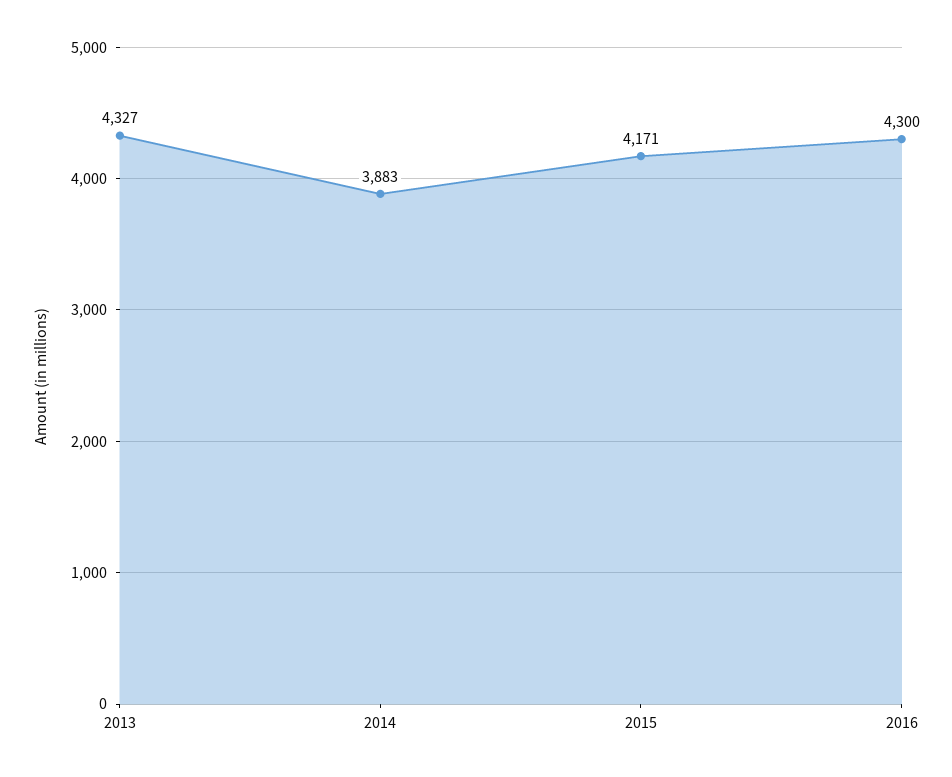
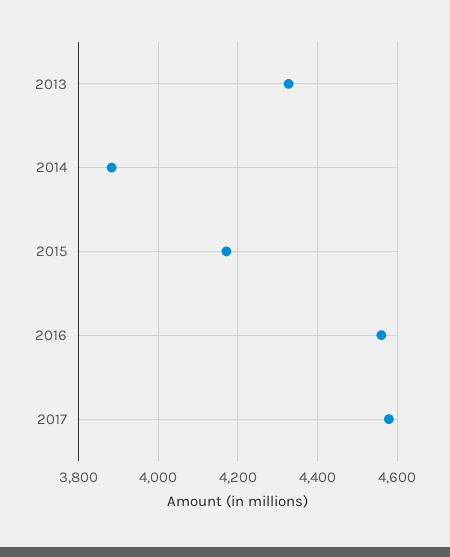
2016: 4300 -> 4560
2017: none -> 4580

